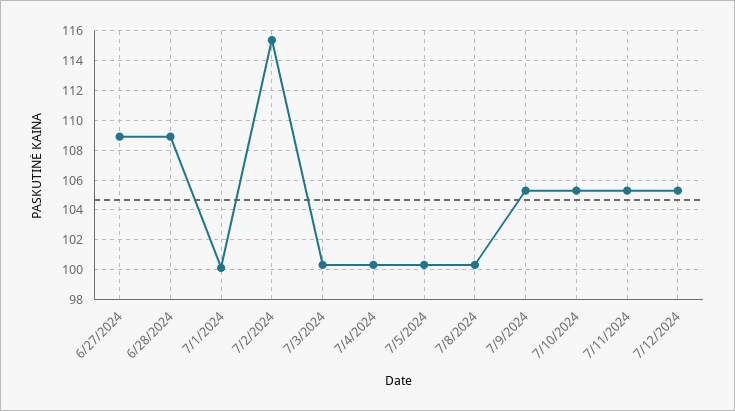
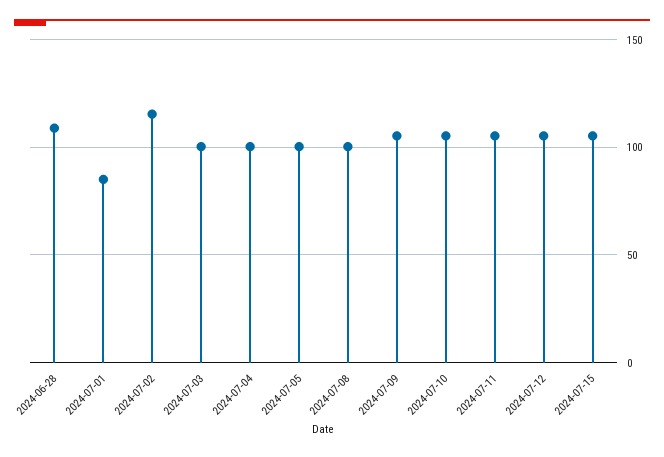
6/27/2024: 109 -> none
7/1/2024: 100 -> 85
2024-07-15: none -> 105

